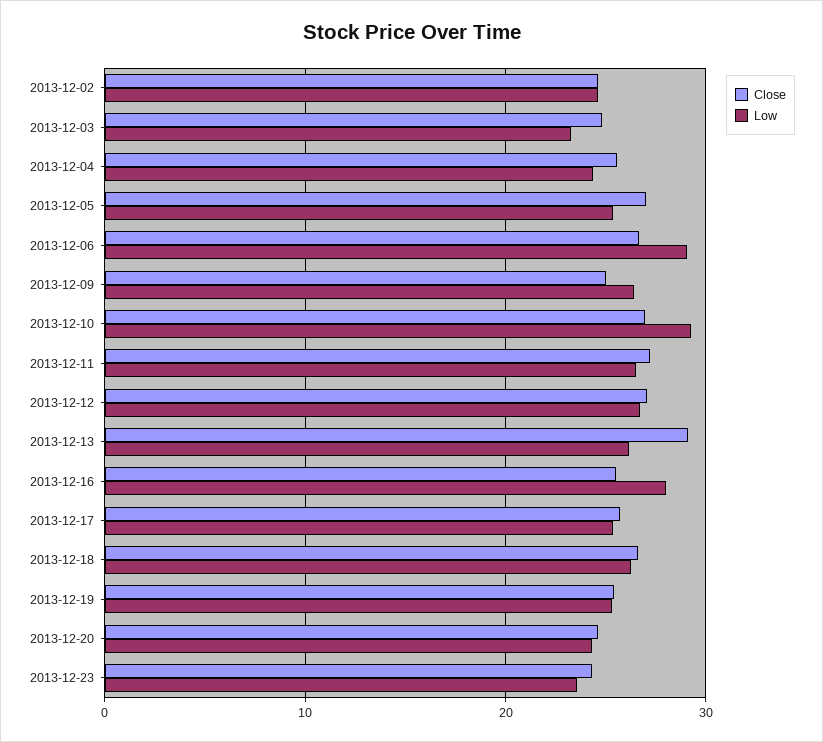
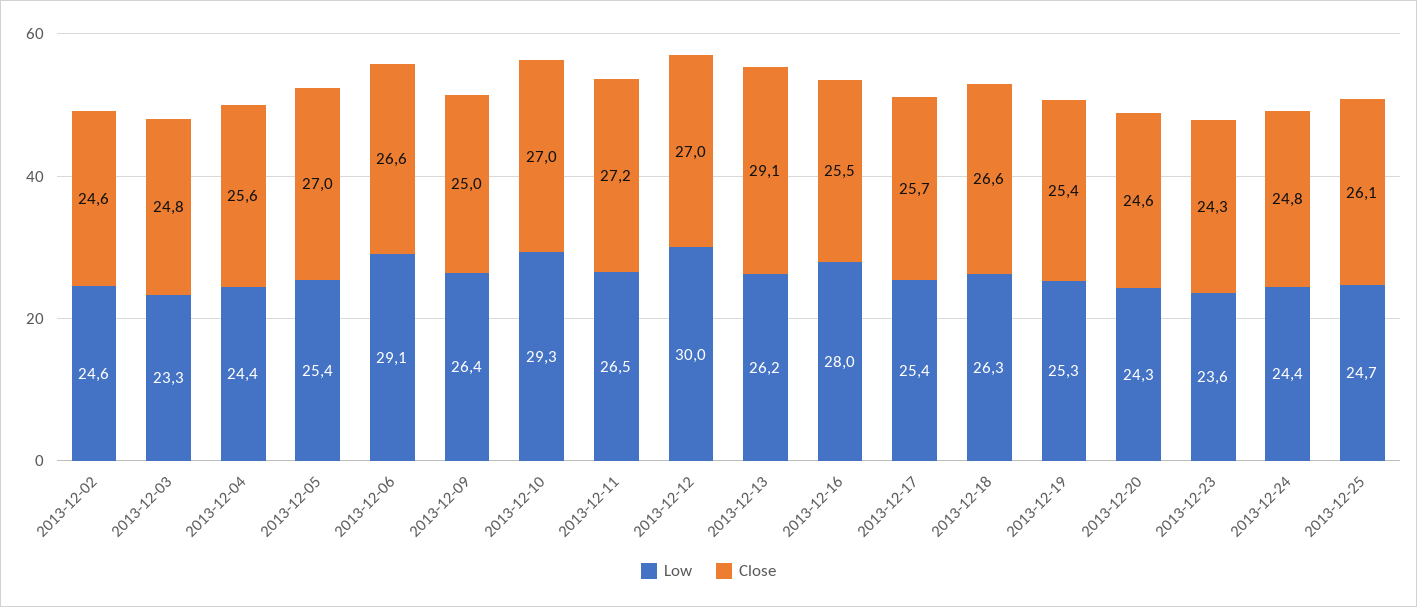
Low, 2013-12-12: 27 -> 30
Low, 2013-12-24: none -> 24.4
Close, 2013-12-24: none -> 24.8
Low, 2013-12-25: none -> 24.7
Close, 2013-12-25: none -> 26.1

